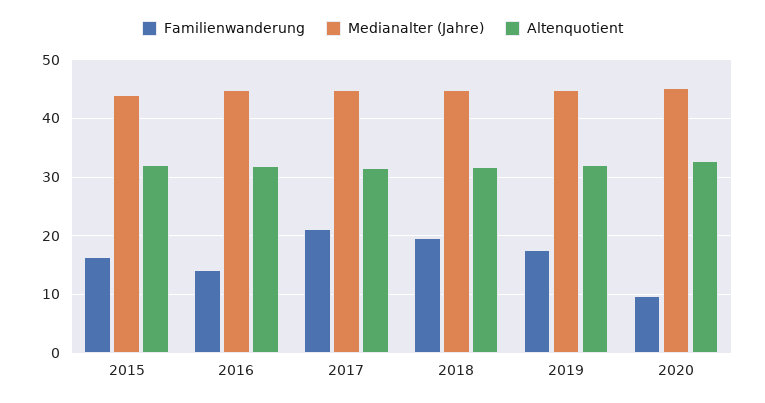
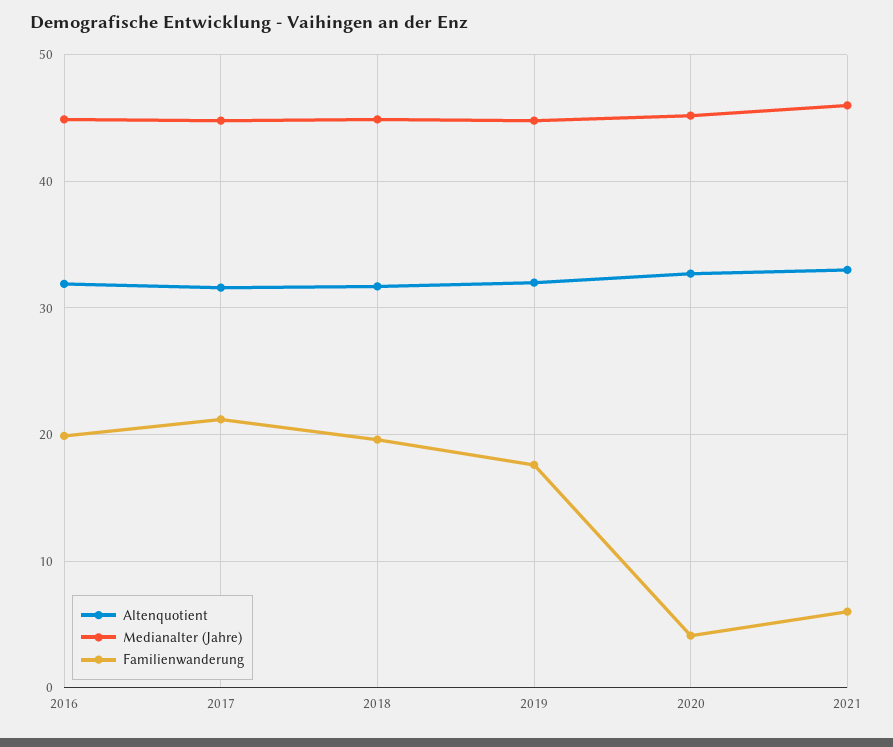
Familienwanderung, 2015: 16 -> none
Medianalter (Jahre), 2015: 44 -> none
Altenquotient, 2015: 32 -> none
Familienwanderung, 2016: 14 -> 20
Familienwanderung, 2020: 10 -> 4
Altenquotient, 2021: none -> 33
Medianalter (Jahre), 2021: none -> 46
Familienwanderung, 2021: none -> 6

